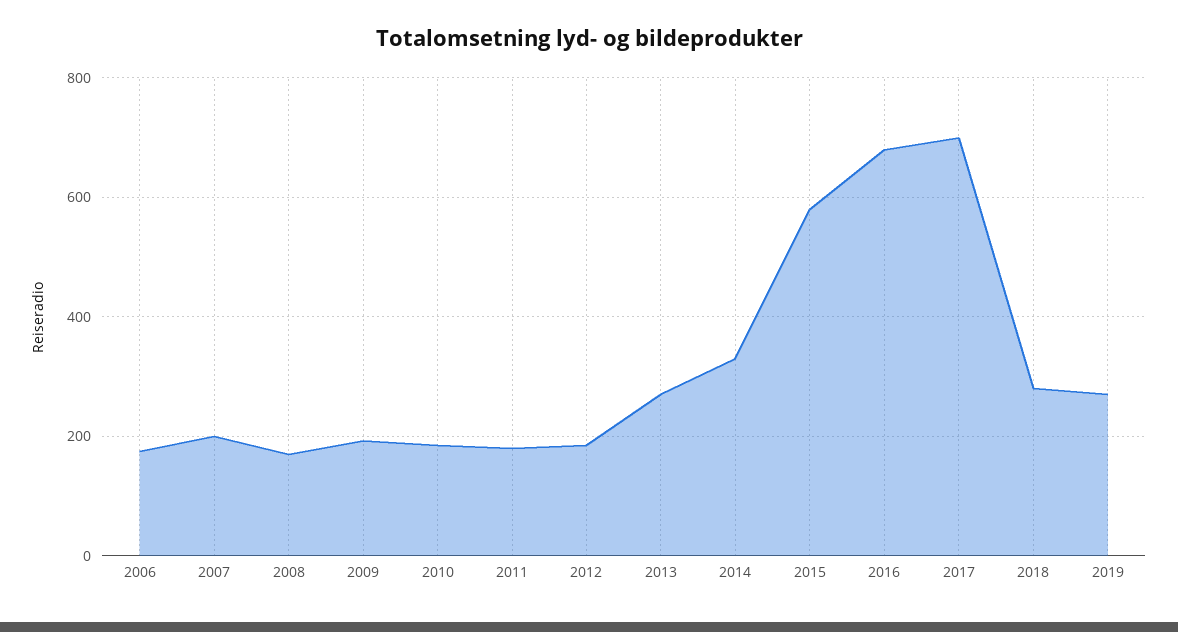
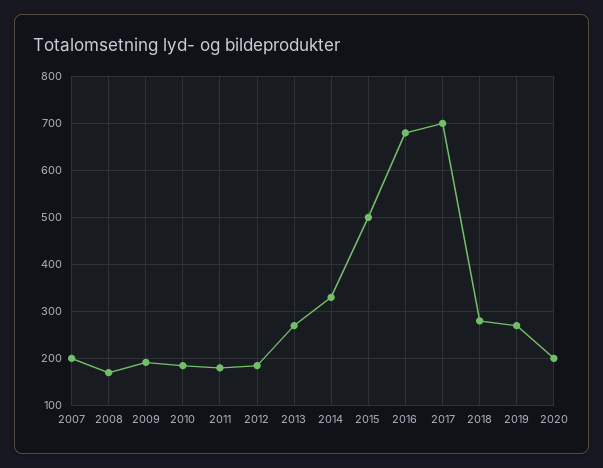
2006: 180 -> none
2015: 580 -> 500
2020: none -> 200

